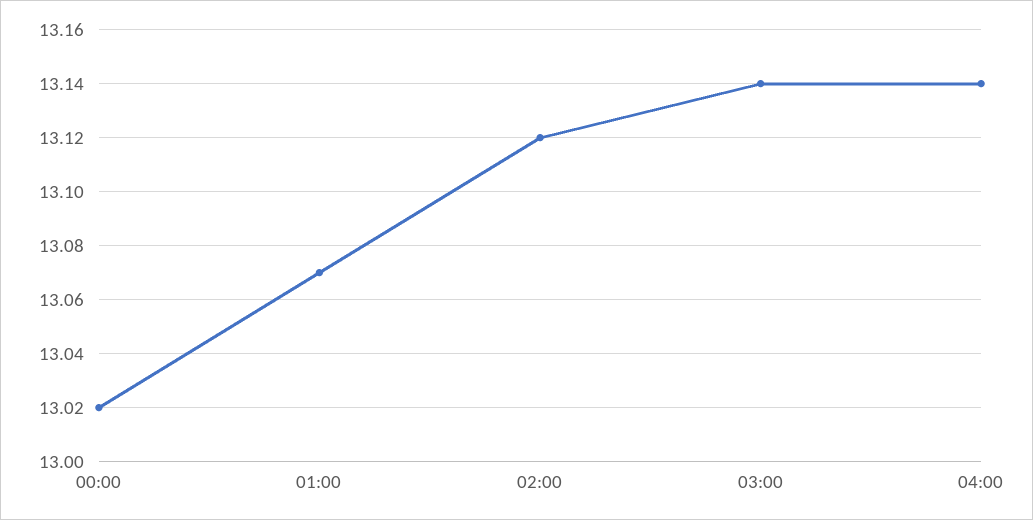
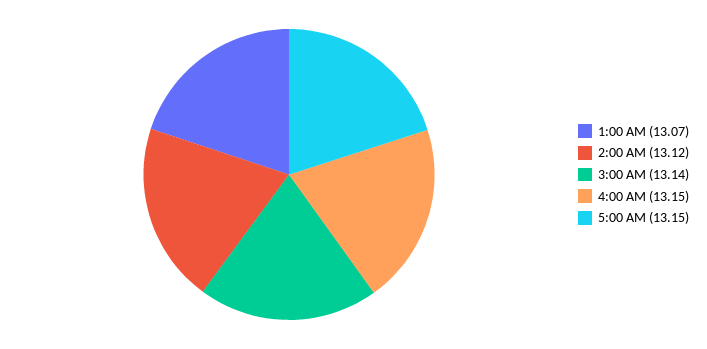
00:00: 13.02 -> none
04:00: 13.14 -> 13.15
5:00 AM: none -> 13.15

